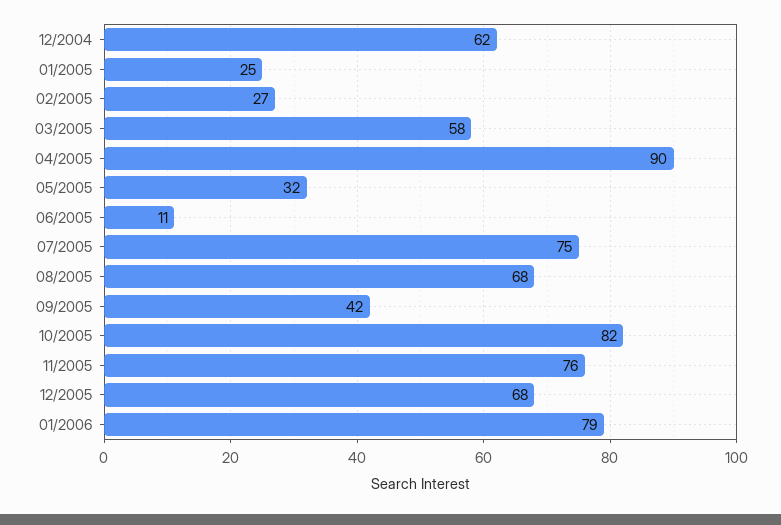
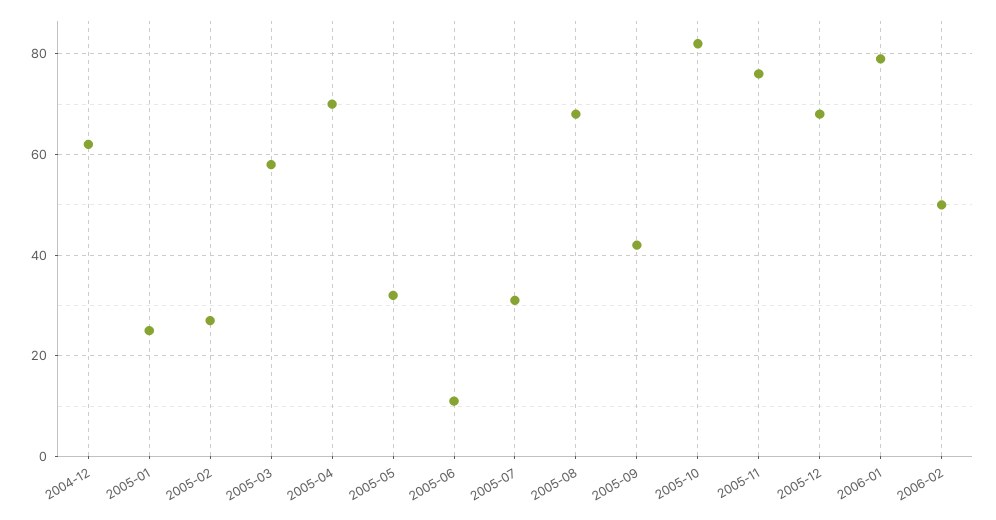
04/2005: 90 -> 70
07/2005: 75 -> 30
2006-02: none -> 50

